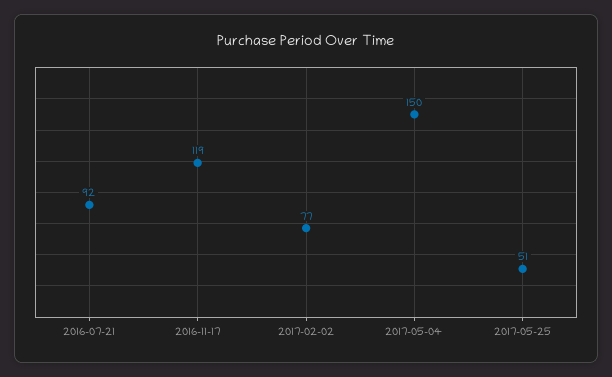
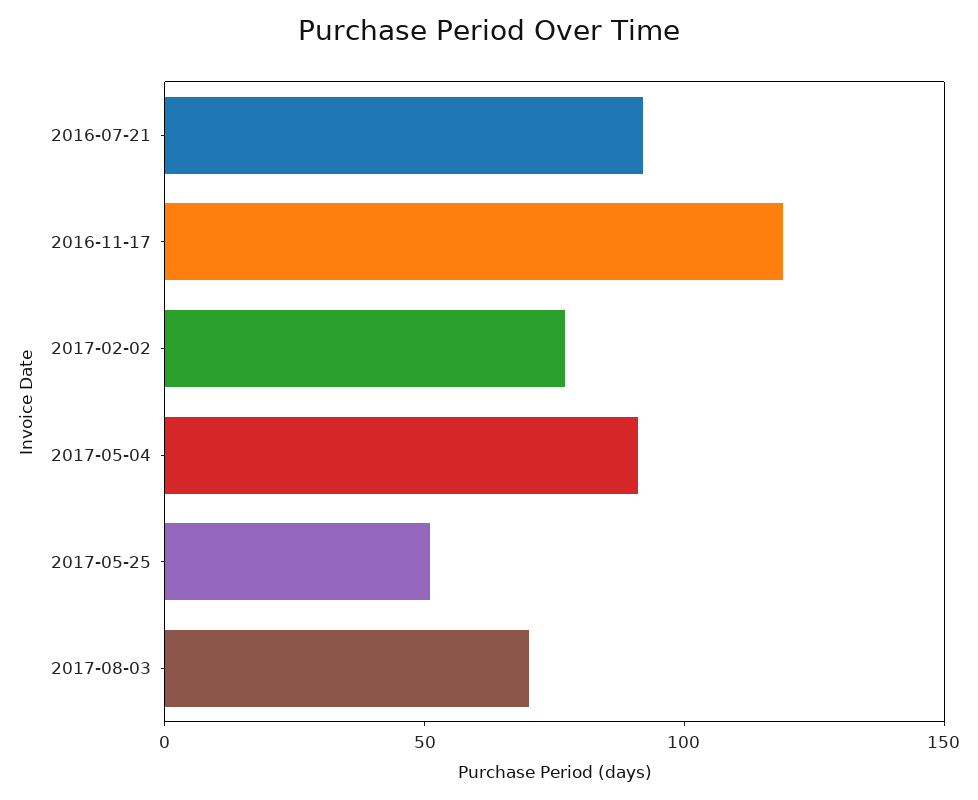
2017-05-04: 150 -> 90
2017-08-03: none -> 70

